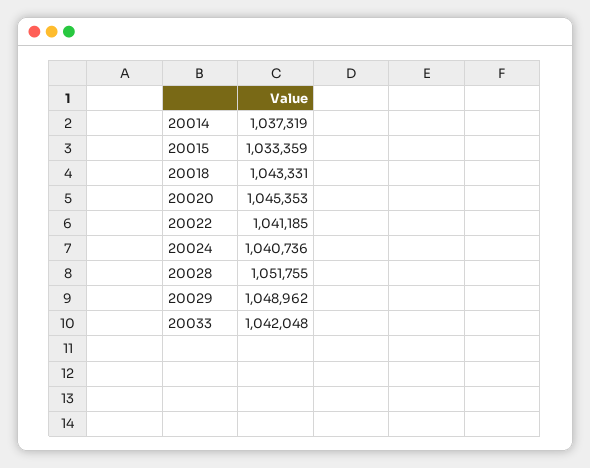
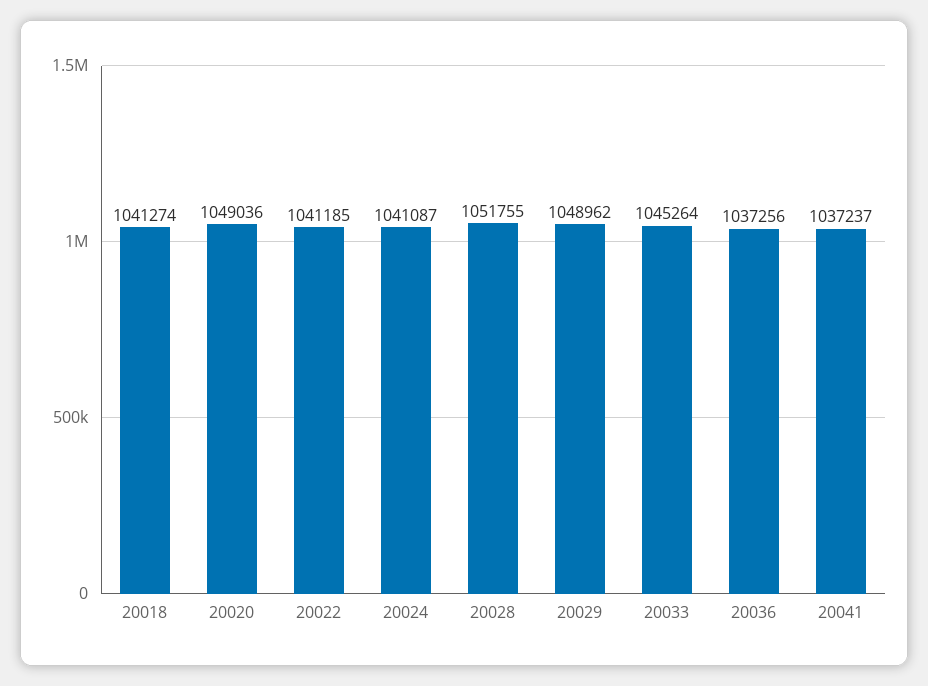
20014: 1037319 -> none
20015: 1033359 -> none
20018: 1043331 -> 1041274
20020: 1045353 -> 1049036
20024: 1040736 -> 1041087
20033: 1042048 -> 1045264
20036: none -> 1037256
20041: none -> 1037237

